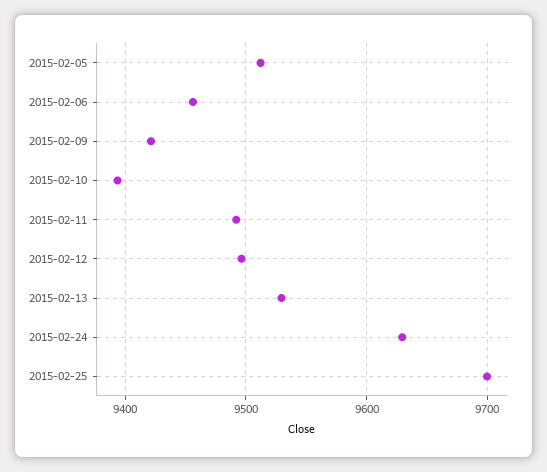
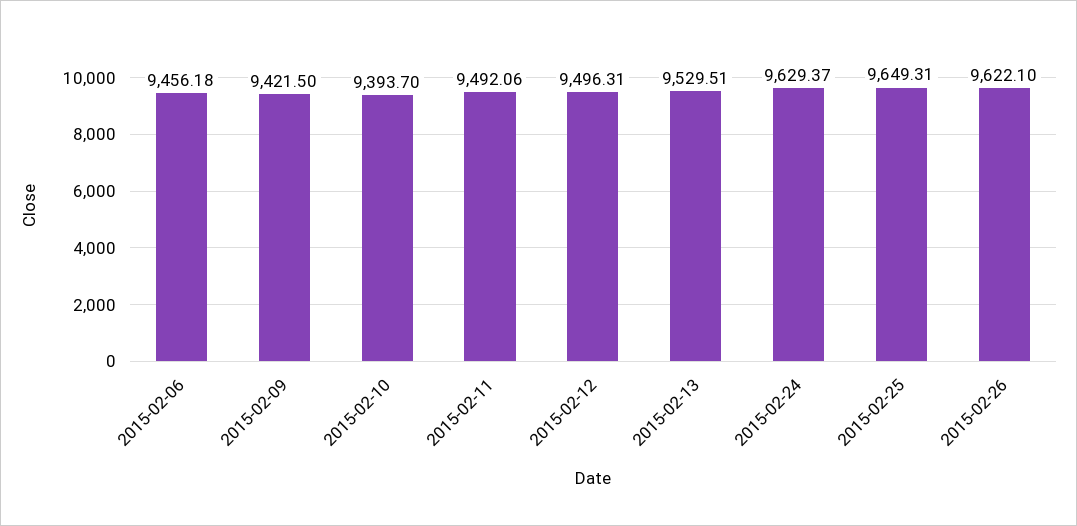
2015-02-05: 9510 -> none
2015-02-25: 9700 -> 9649.31
2015-02-26: none -> 9622.1

